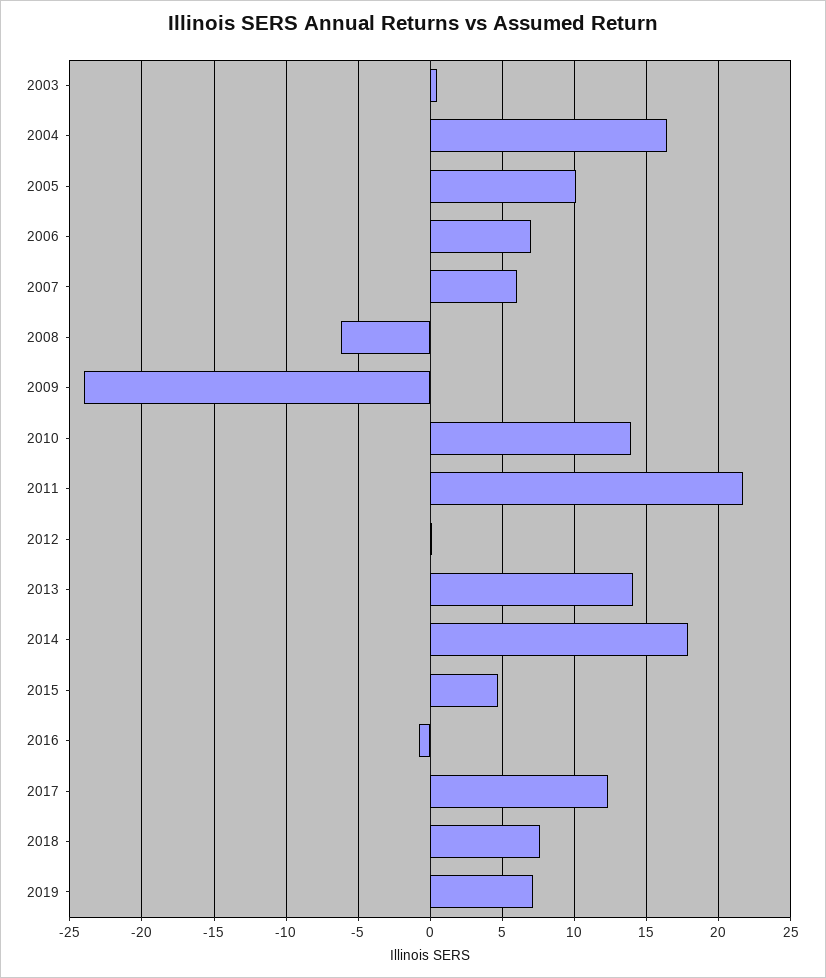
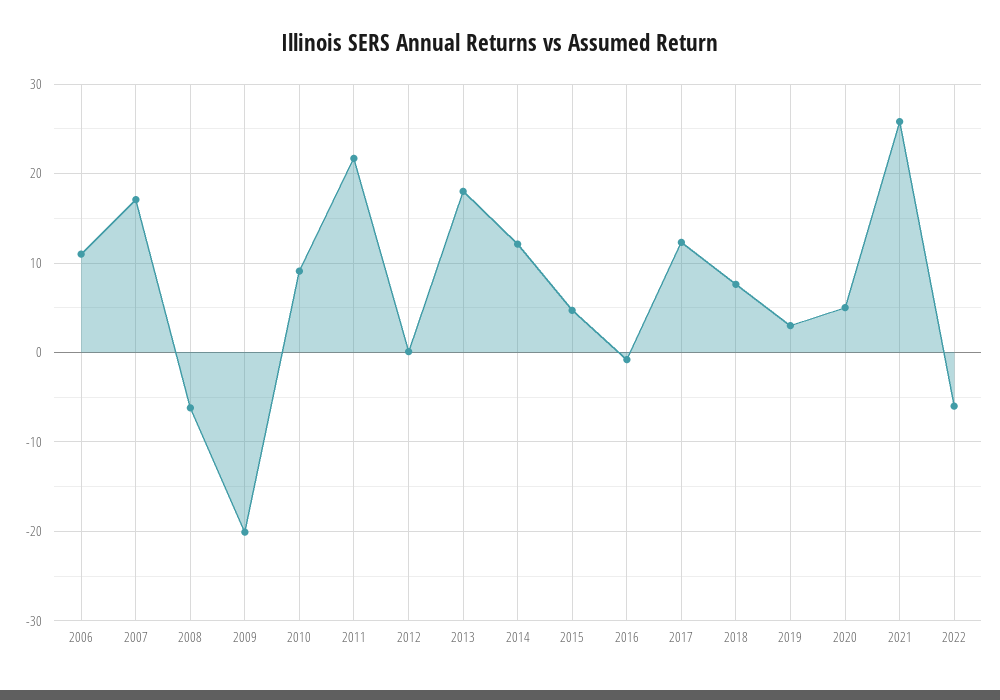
2003: 0.5 -> none
2004: 16.5 -> none
2005: 10 -> none
2006: 7 -> 11
2007: 6 -> 17
2009: -24 -> -20
2010: 14 -> 9
2013: 14 -> 18
2014: 18 -> 12
2019: 7 -> 3
2020: none -> 5
2021: none -> 26
2022: none -> -6

